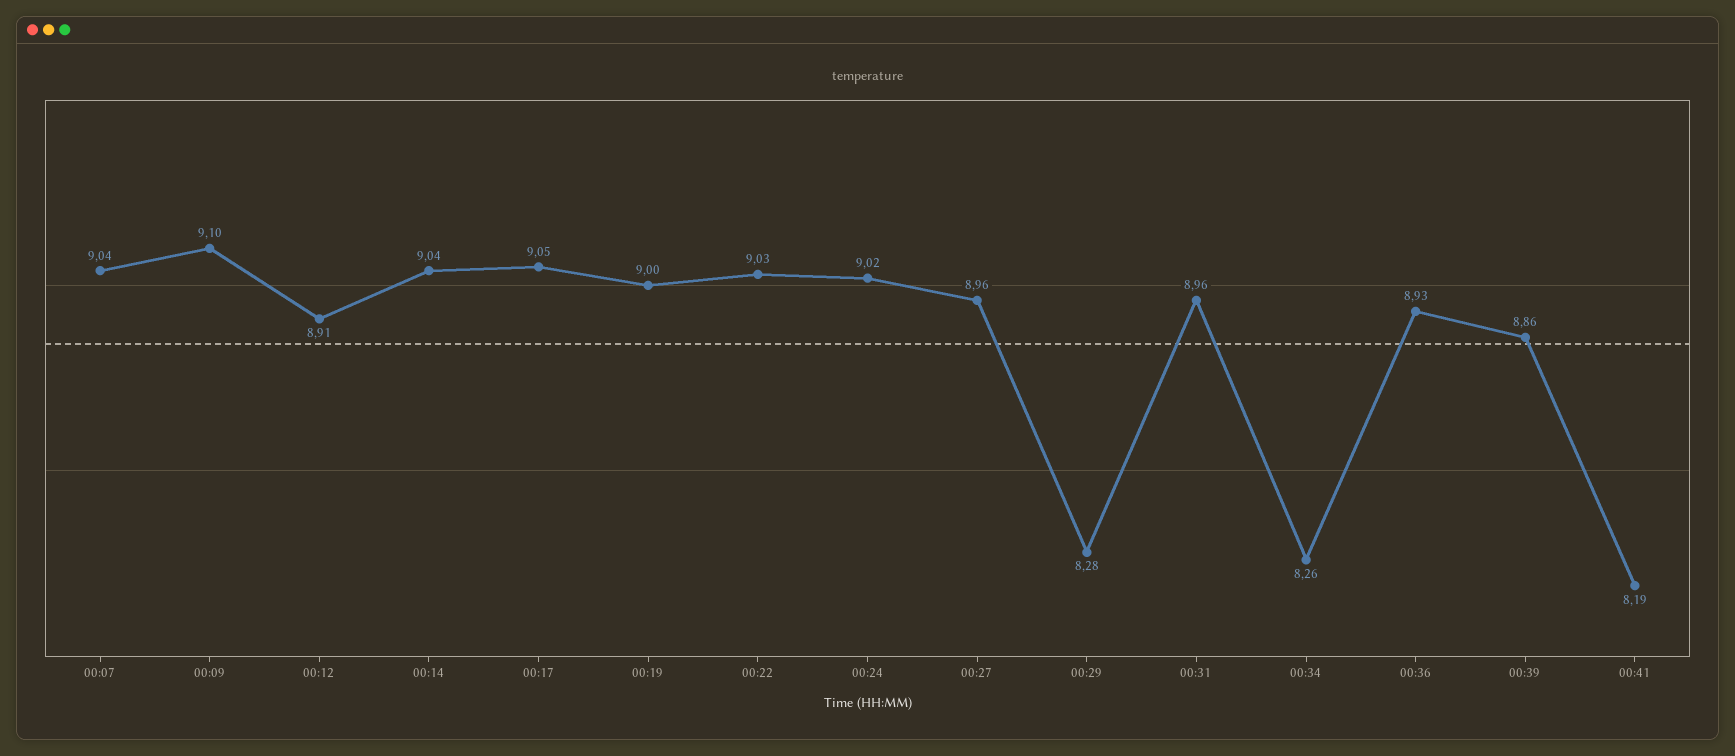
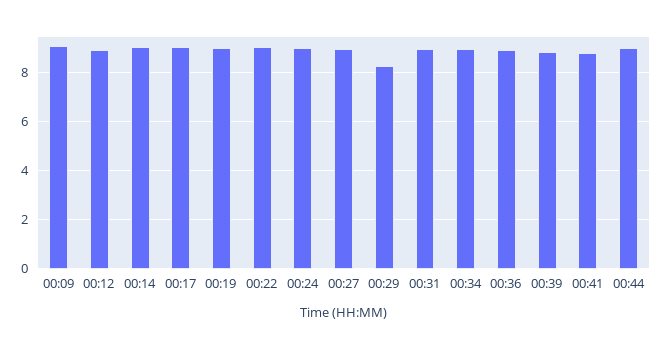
00:07: 9.04 -> none
00:34: 8.26 -> 9
00:41: 8.19 -> 8.75
00:44: none -> 9

